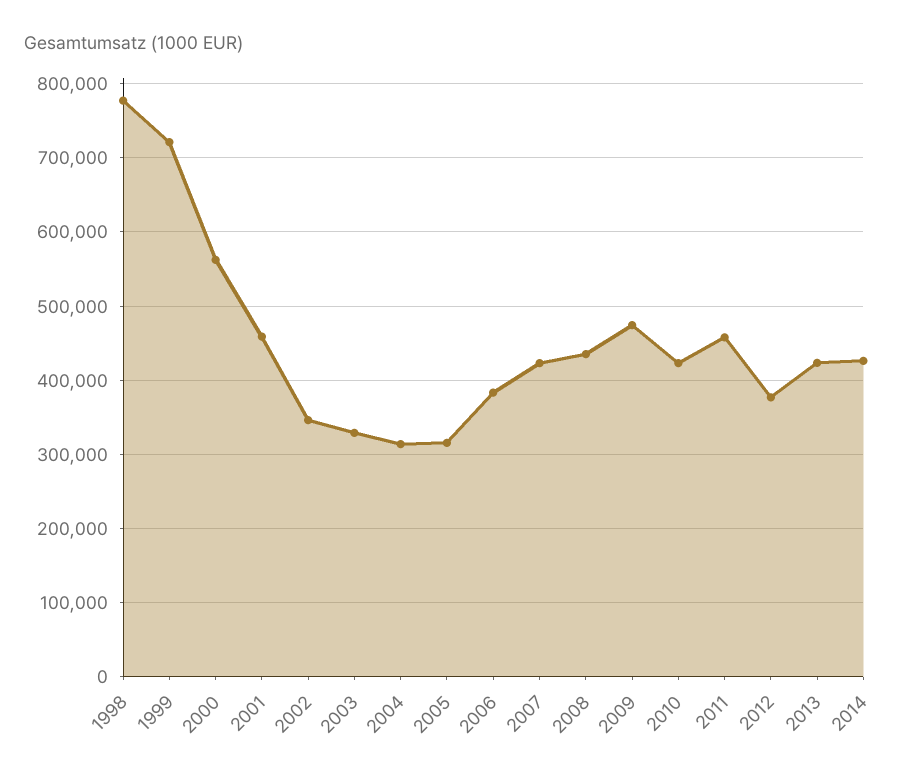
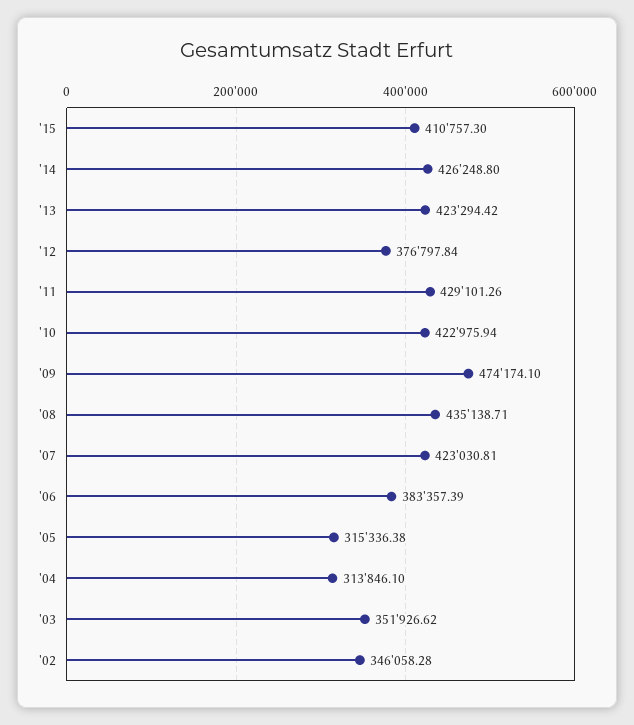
1998: 780000 -> none
1999: 720000 -> none
2000: 560000 -> none
2001: 460000 -> none
2003: 330000 -> 351926.62
2011: 460000 -> 429101.26
'15: none -> 410757.3

